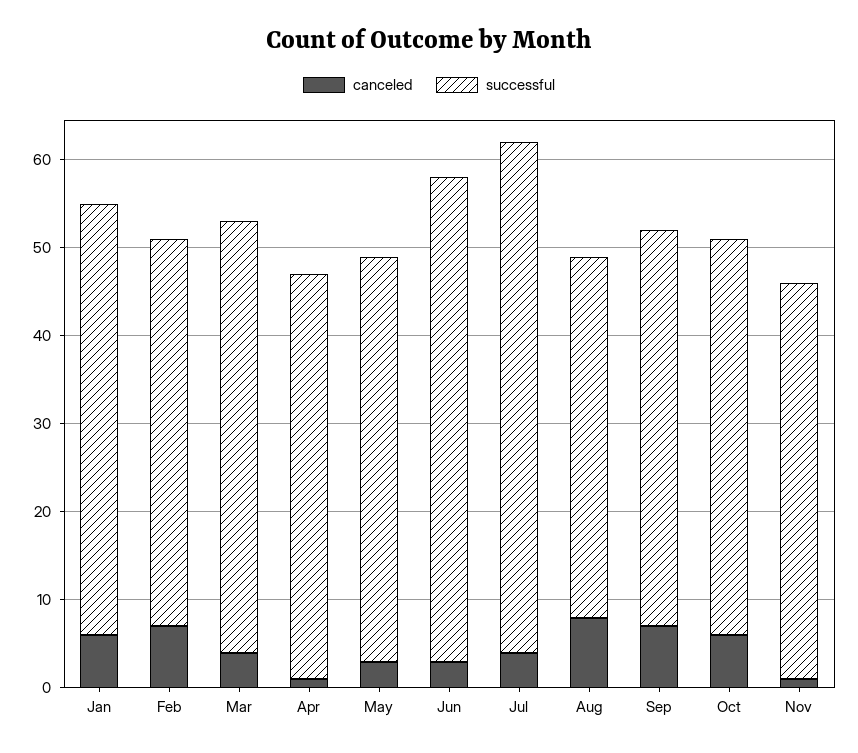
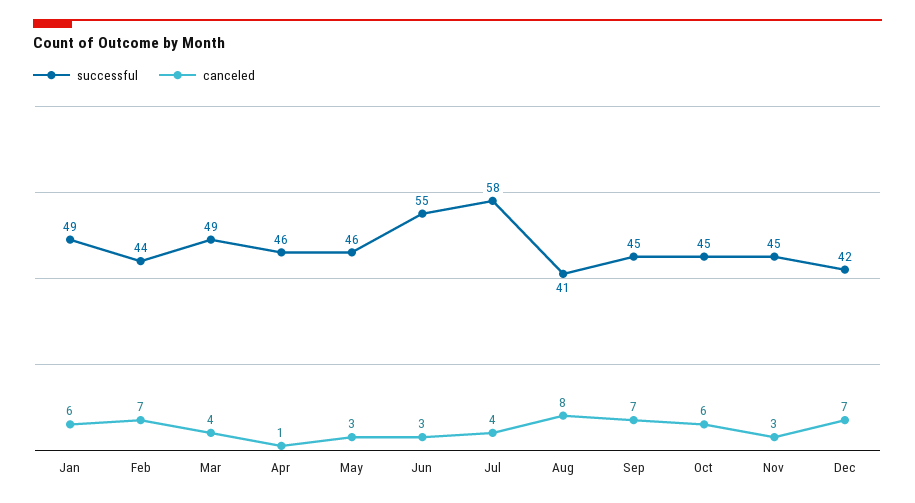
canceled, Nov: 1 -> 3
successful, Dec: none -> 42
canceled, Dec: none -> 7

